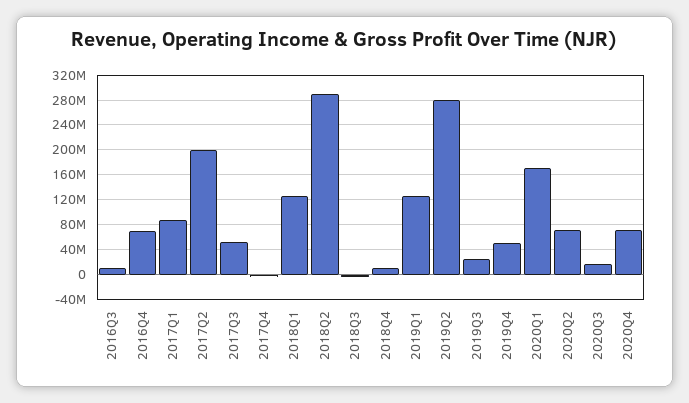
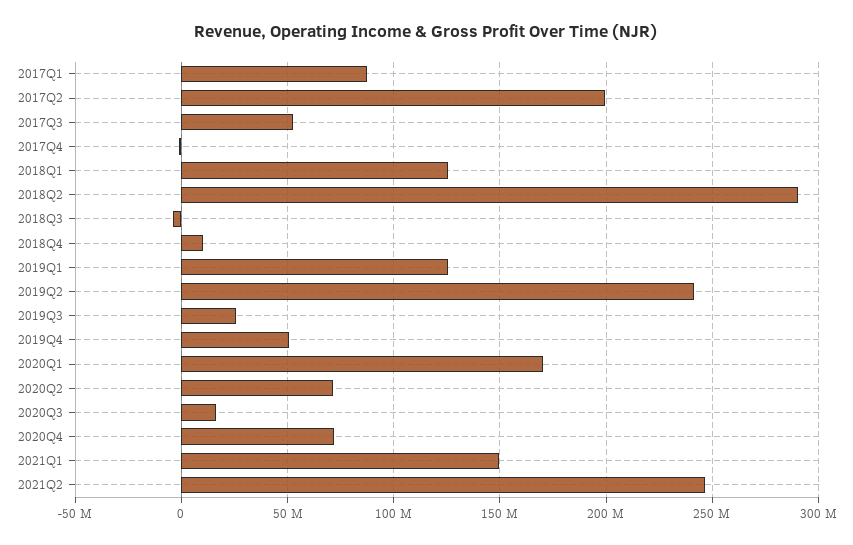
2016Q3: 10000000 -> none
2016Q4: 70000000 -> none
2019Q2: 280000000 -> 240000000
2021Q1: none -> 150000000
2021Q2: none -> 245000000

